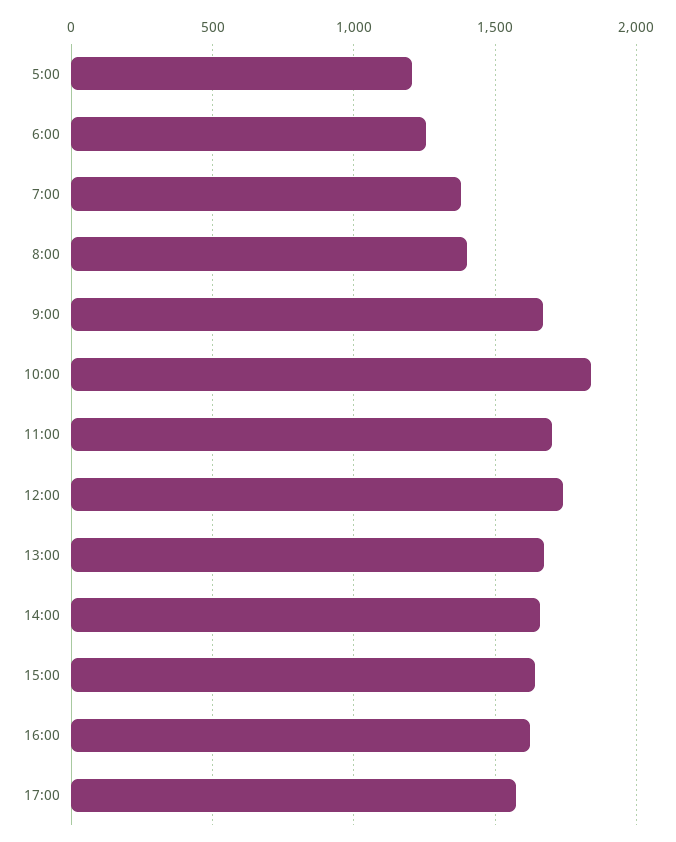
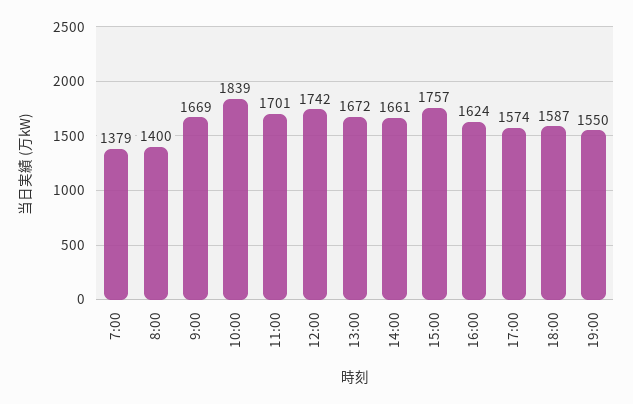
5:00: 1200 -> none
6:00: 1250 -> none
15:00: 1650 -> 1757
18:00: none -> 1587
19:00: none -> 1550

